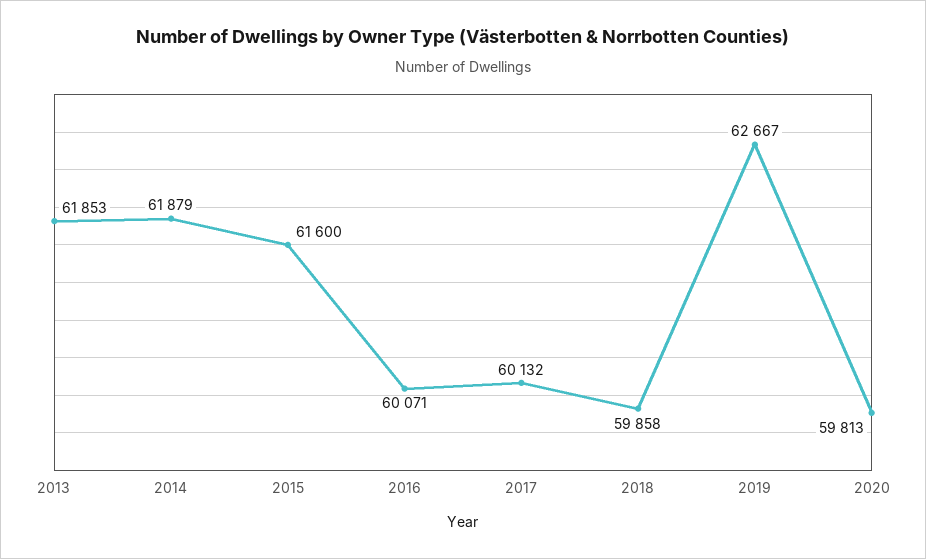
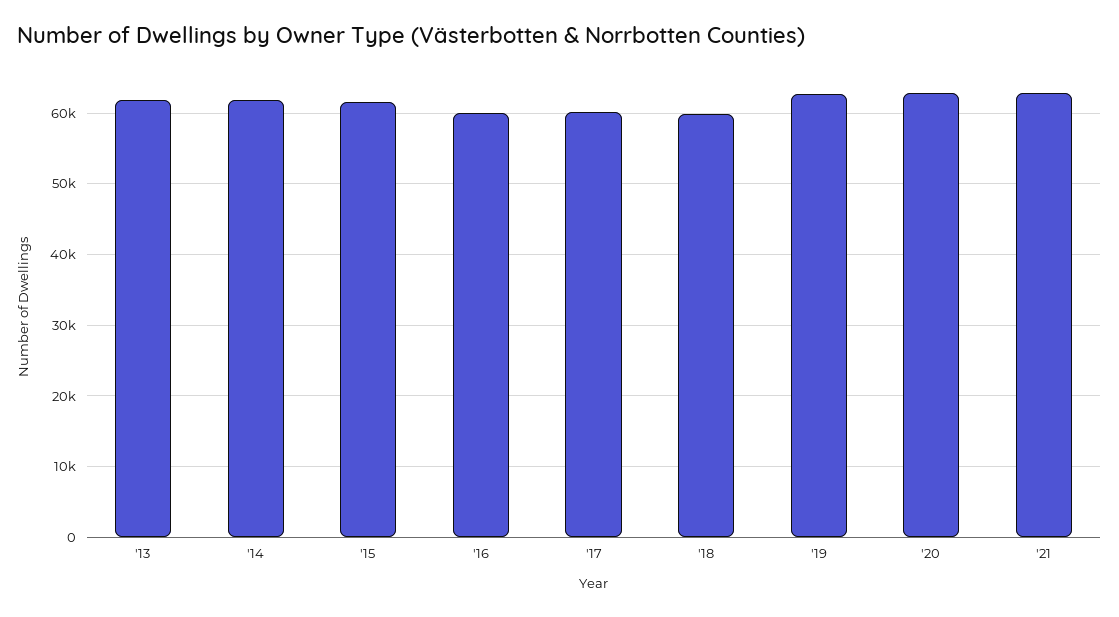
2020: 59813 -> 63000
'21: none -> 63000

